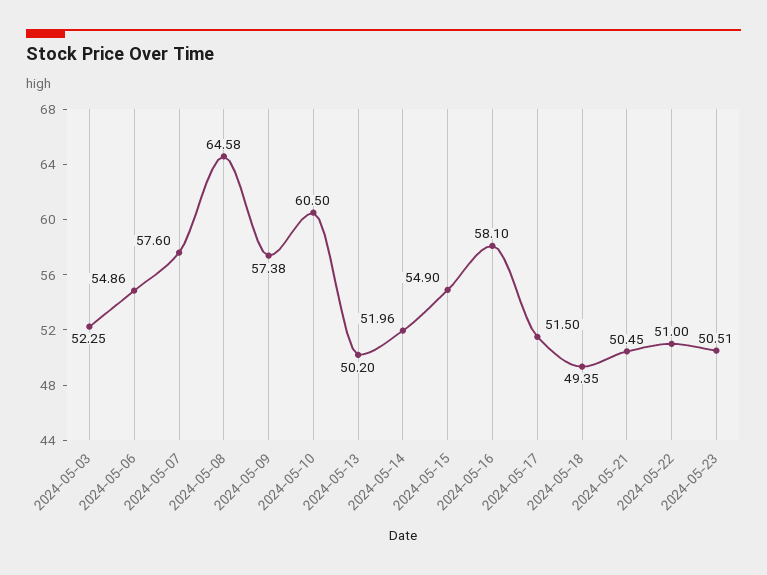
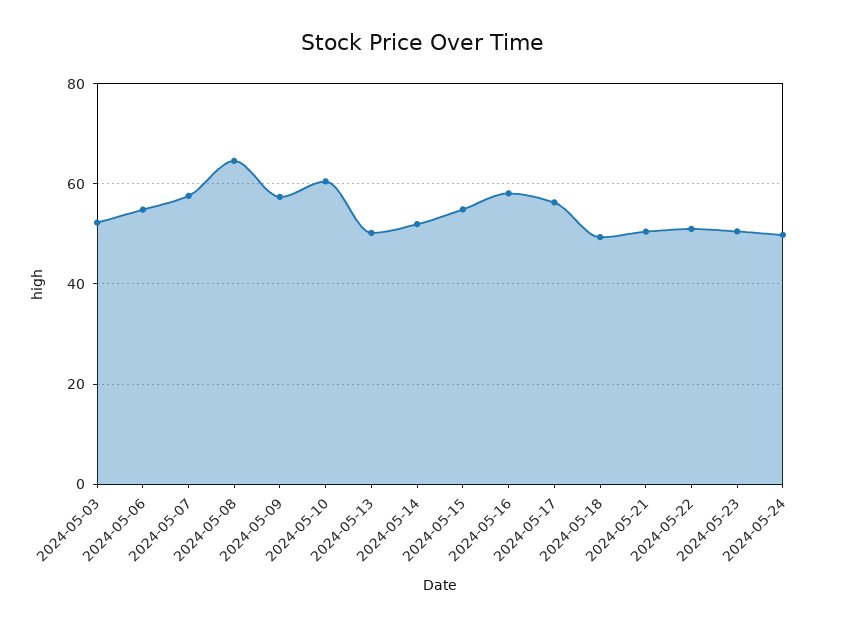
2024-05-17: 51.5 -> 56
2024-05-24: none -> 50

